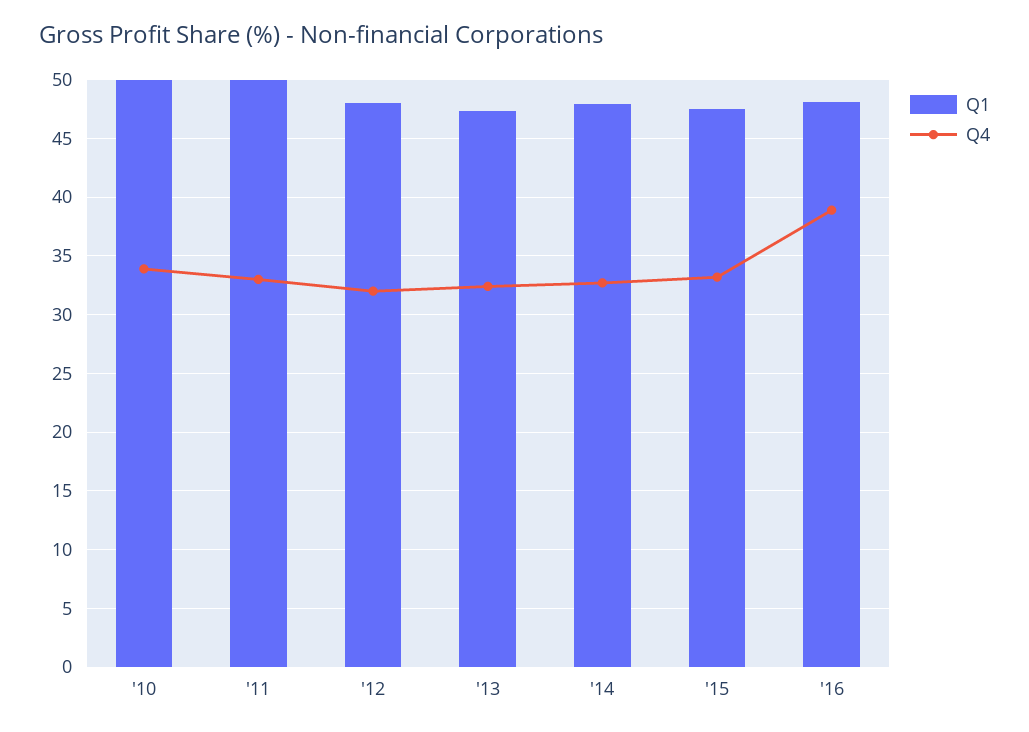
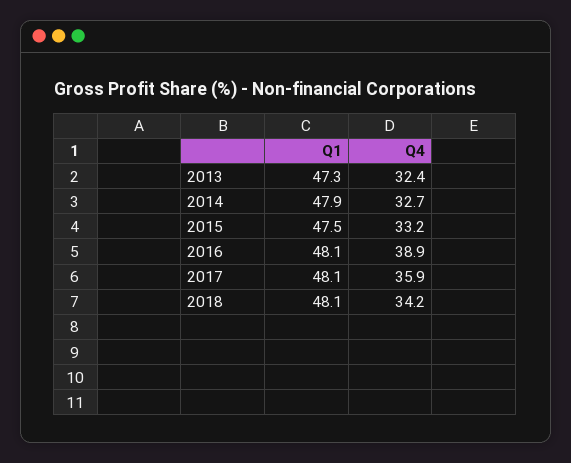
Q1, '10: 50 -> none
Q4, '10: 34 -> none
Q1, '11: 50 -> none
Q4, '11: 33 -> none
Q1, '12: 48 -> none
Q4, '12: 32 -> none
Q1, 2017: none -> 48.1
Q4, 2017: none -> 35.9
Q1, 2018: none -> 48.1
Q4, 2018: none -> 34.2

